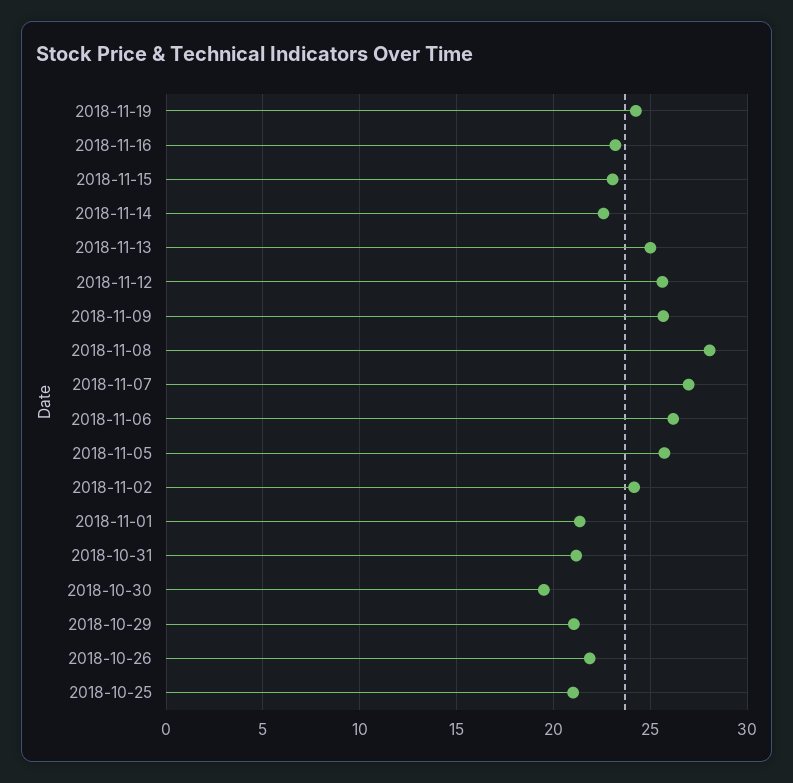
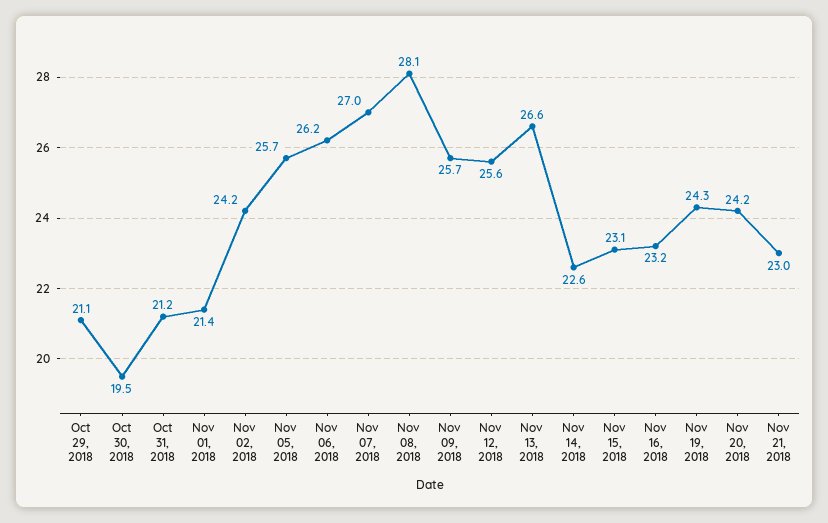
2018-11-13: 25 -> 26.6
2018-10-26: 22 -> none
2018-10-25: 21 -> none
Nov 20, 2018: none -> 24.2
Nov 21, 2018: none -> 23

